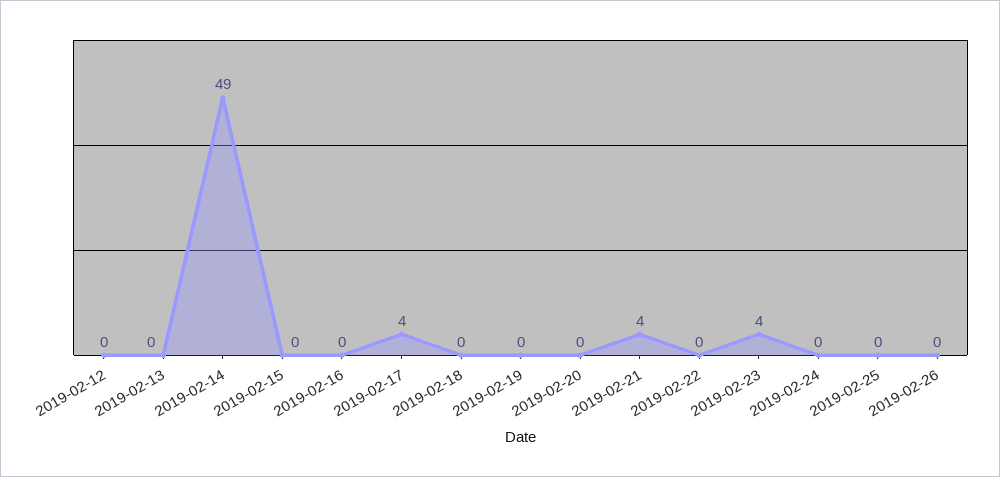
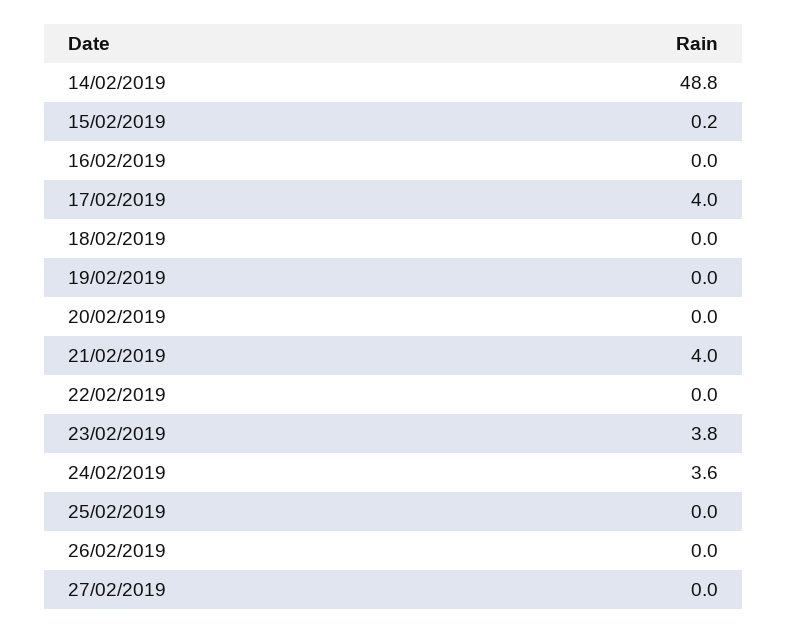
2019-02-12: 0 -> none
2019-02-13: 0 -> none
2019-02-24: 0 -> 3.6
27/02/2019: none -> 0

